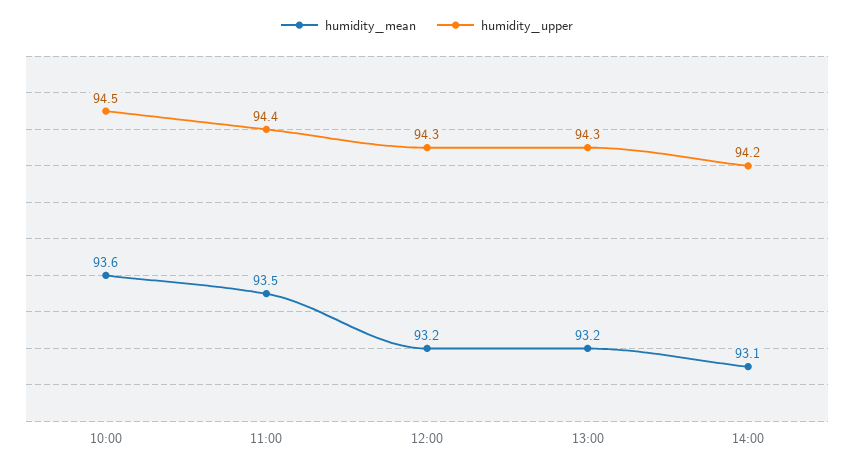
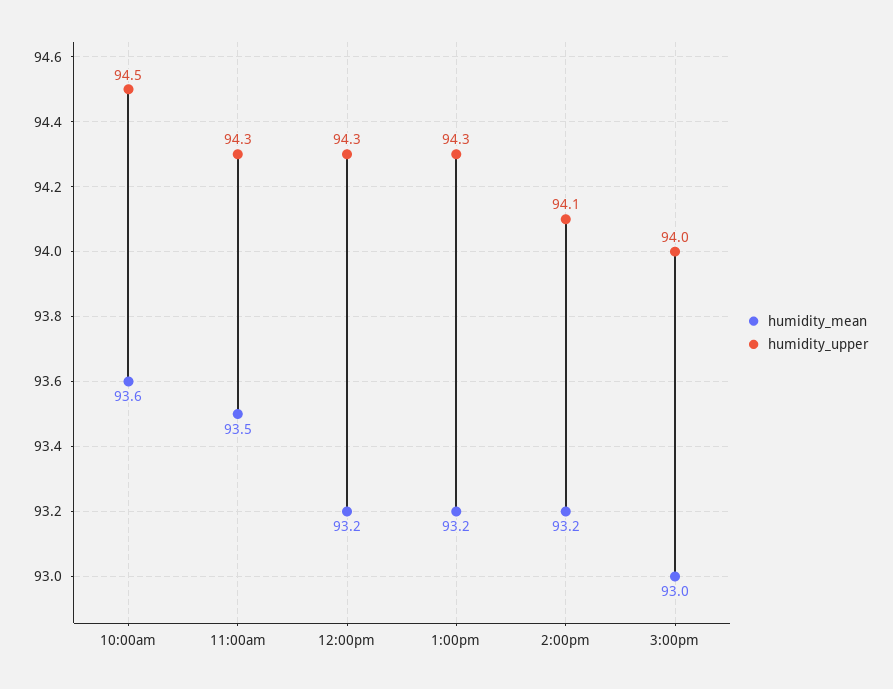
humidity_upper, 11:00: 94.4 -> 94.3
humidity_mean, 14:00: 93.1 -> 93.2
humidity_upper, 14:00: 94.2 -> 94.1
humidity_mean, 3:00pm: none -> 93
humidity_upper, 3:00pm: none -> 94

